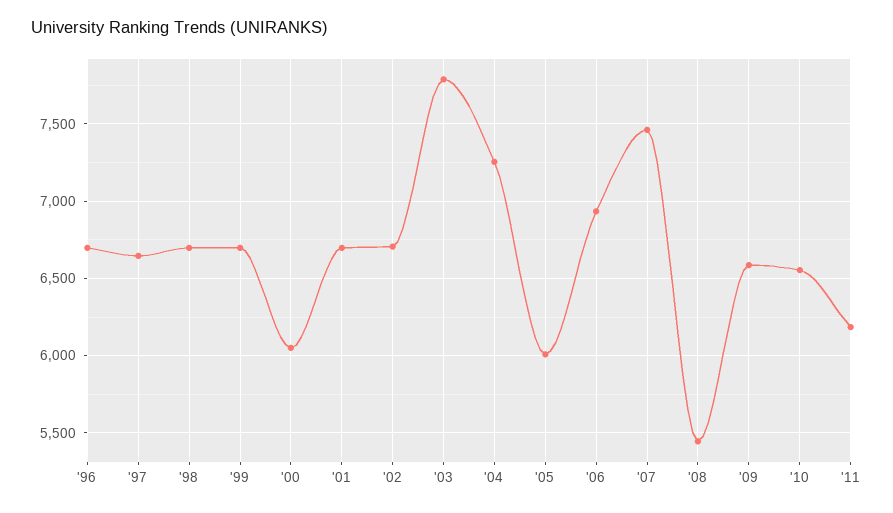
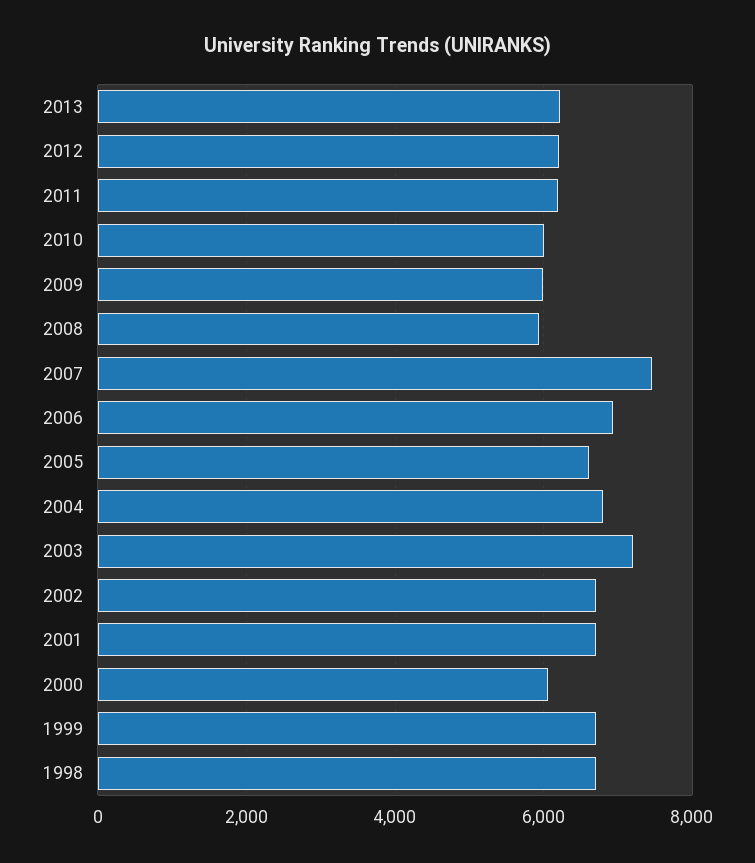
'96: 6700 -> none
'97: 6650 -> none
'03: 7800 -> 7200
'04: 7250 -> 6800
'05: 6000 -> 6600
'08: 5450 -> 6000
'09: 6600 -> 6000
'10: 6550 -> 6000
2013: none -> 6200
2012: none -> 6200

